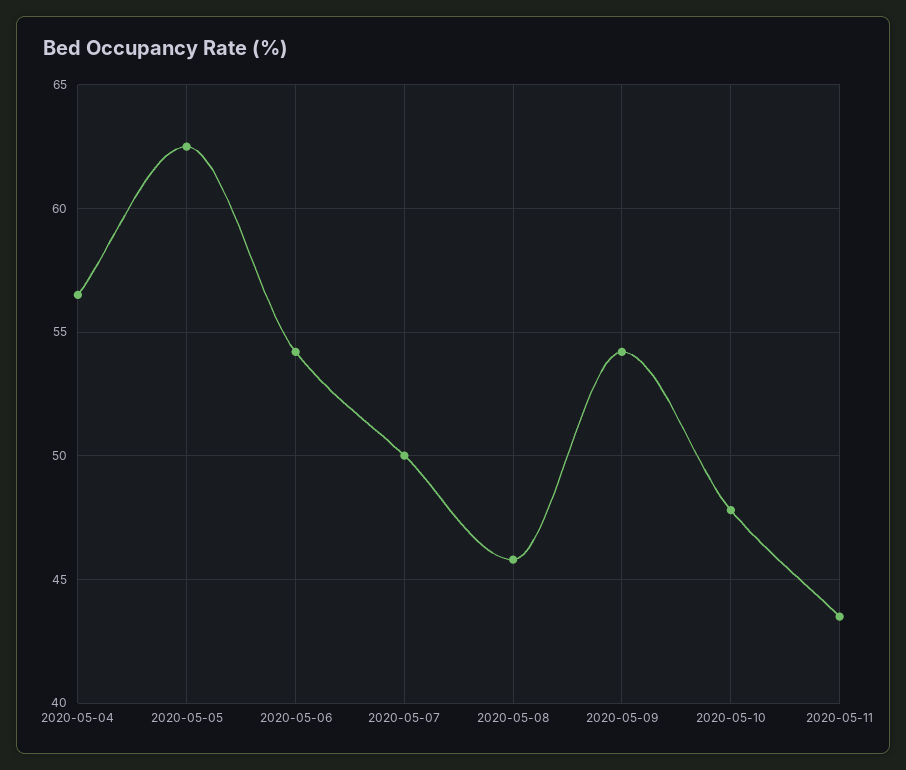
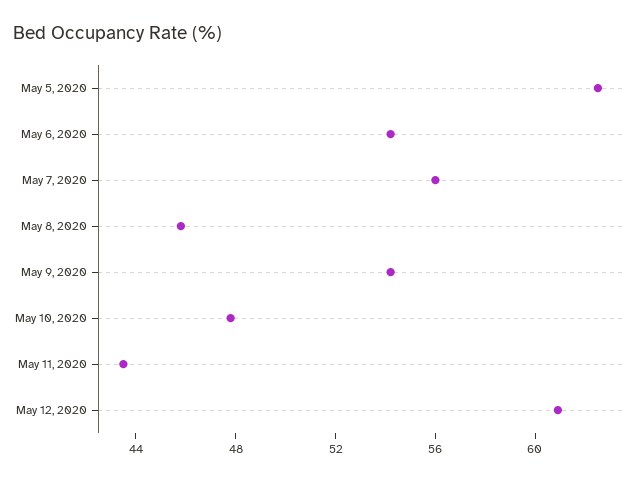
2020-05-04: 56.5 -> none
2020-05-07: 50 -> 56
May 12, 2020: none -> 61

